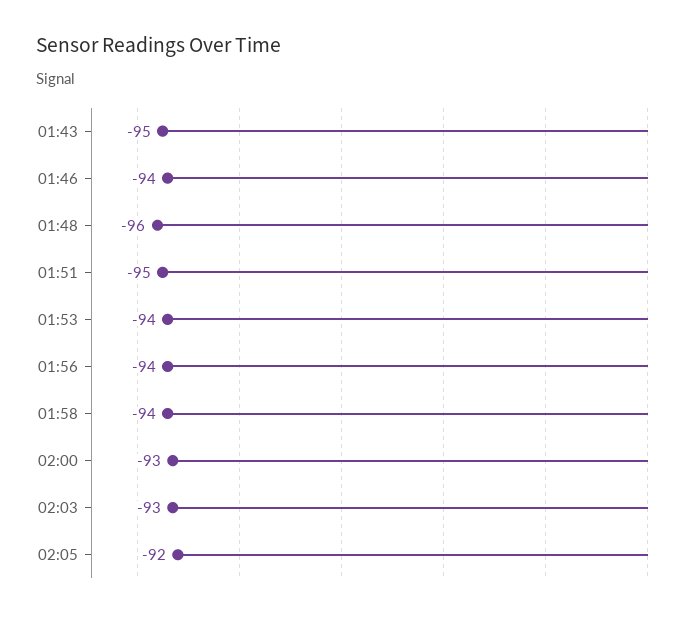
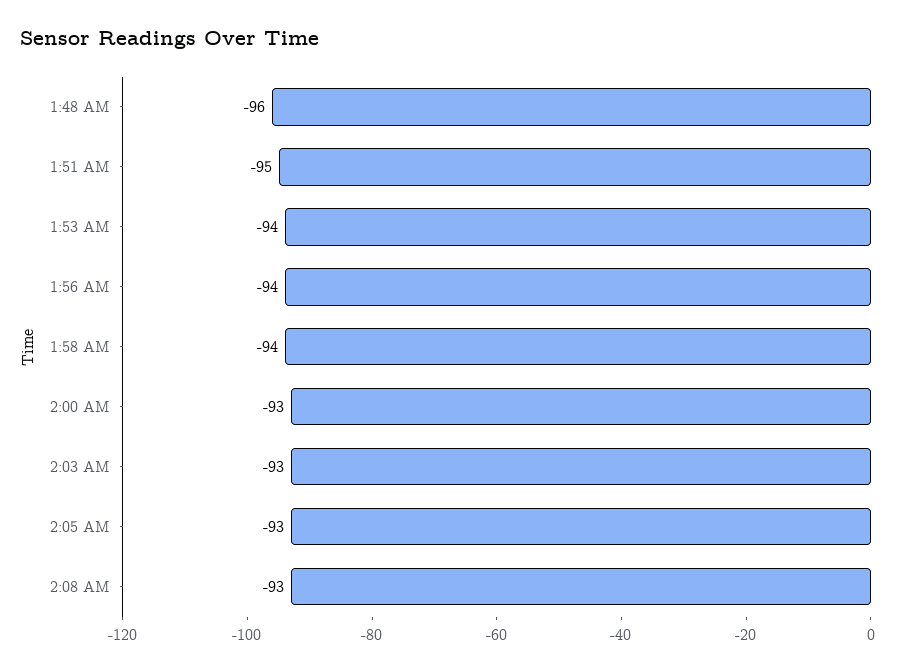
01:43: -95 -> none
01:46: -94 -> none
02:05: -92 -> -93
2:08 AM: none -> -93

